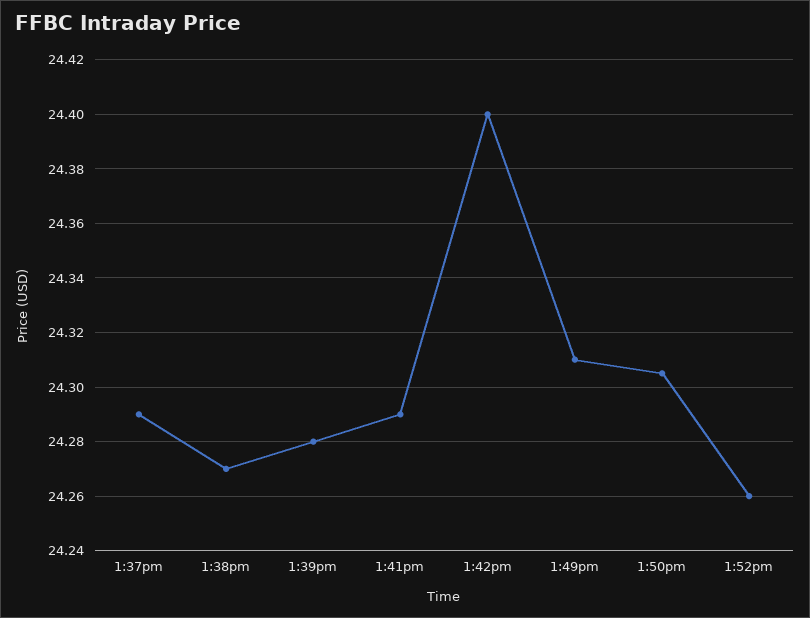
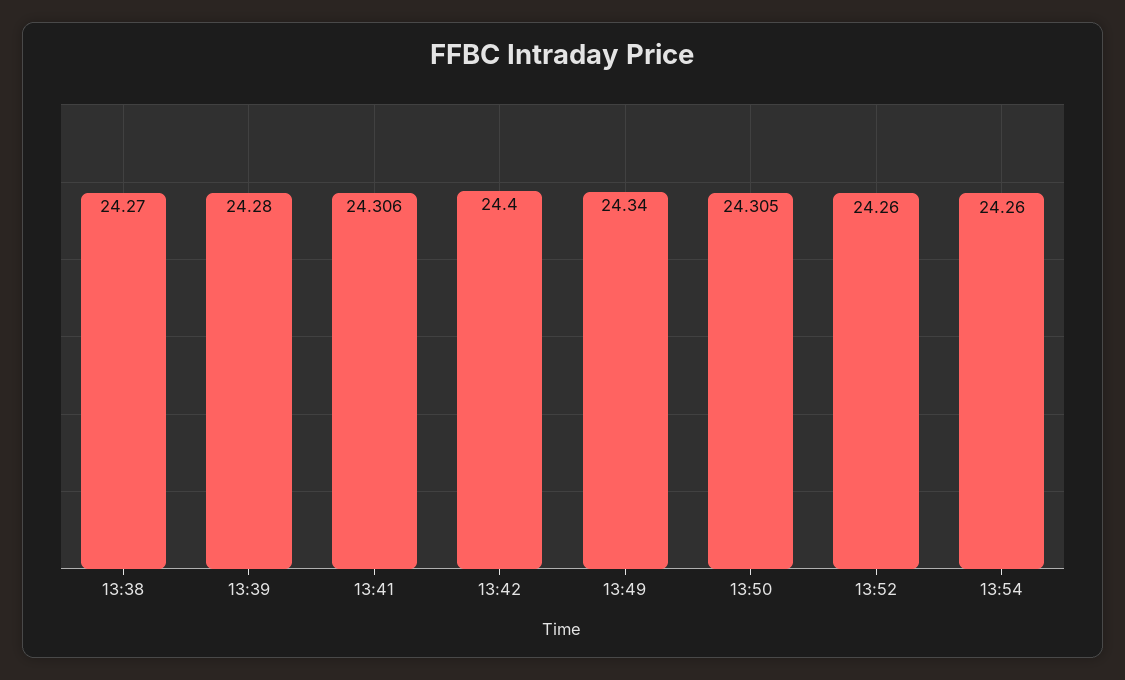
1:37pm: 24.29 -> none
1:41pm: 24.29 -> 24.306
1:49pm: 24.31 -> 24.34
13:54: none -> 24.26

